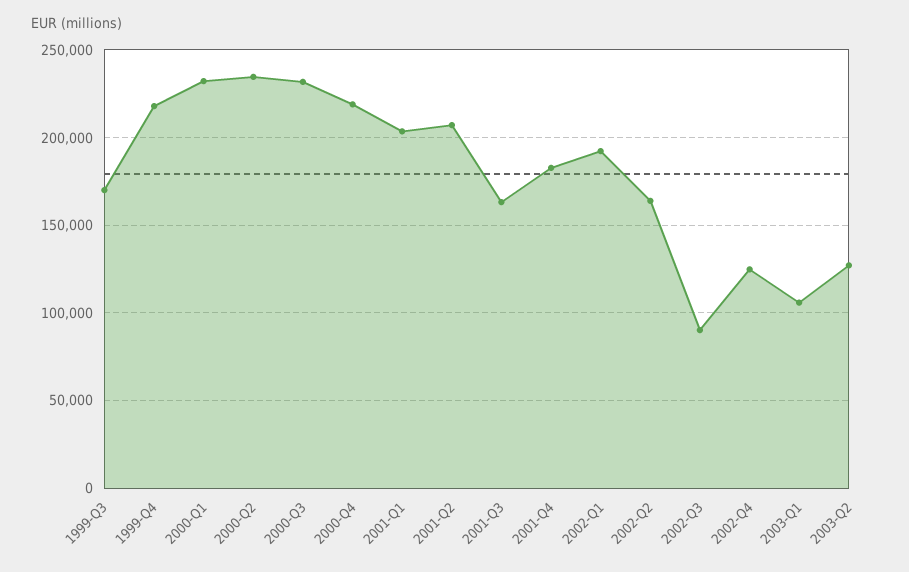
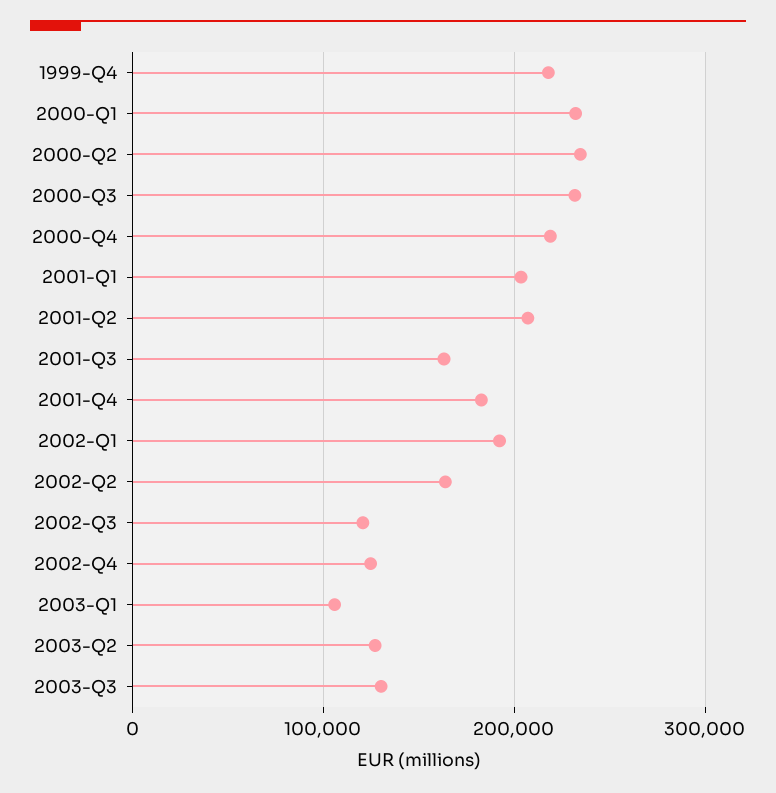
1999-Q3: 170000 -> none
2002-Q3: 90000 -> 120000
2003-Q3: none -> 130000

